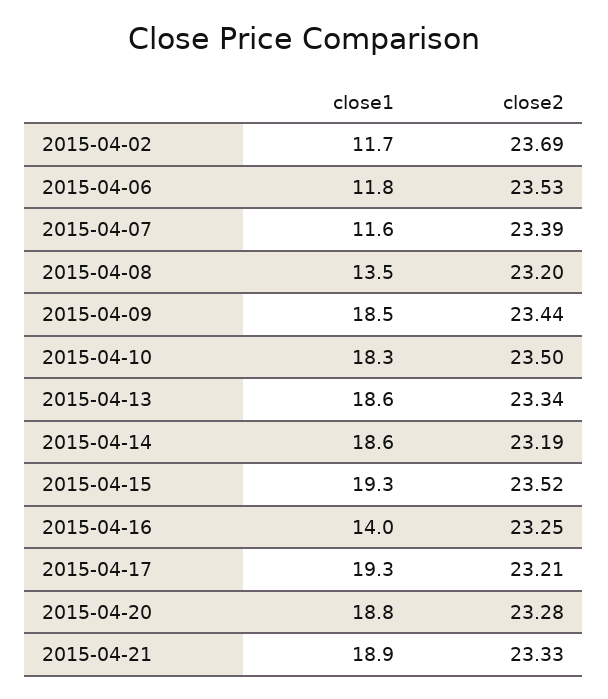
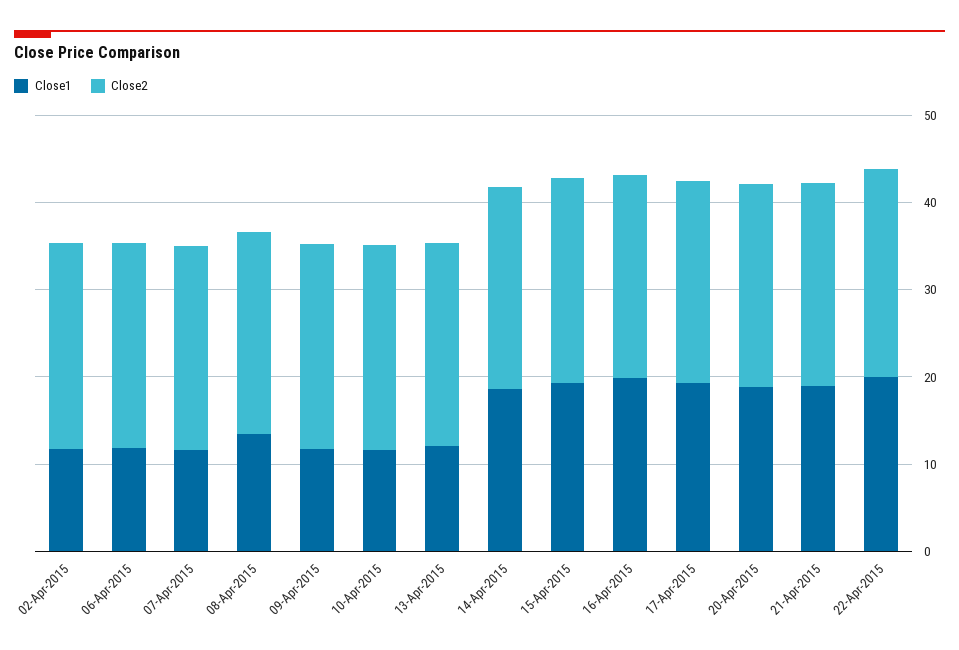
close1, 2015-04-09: 18.5 -> 12
close1, 2015-04-10: 18.3 -> 12
close1, 2015-04-13: 18.6 -> 12
close1, 2015-04-16: 14 -> 20
close1, 22-Apr-2015: none -> 20
close2, 22-Apr-2015: none -> 24

